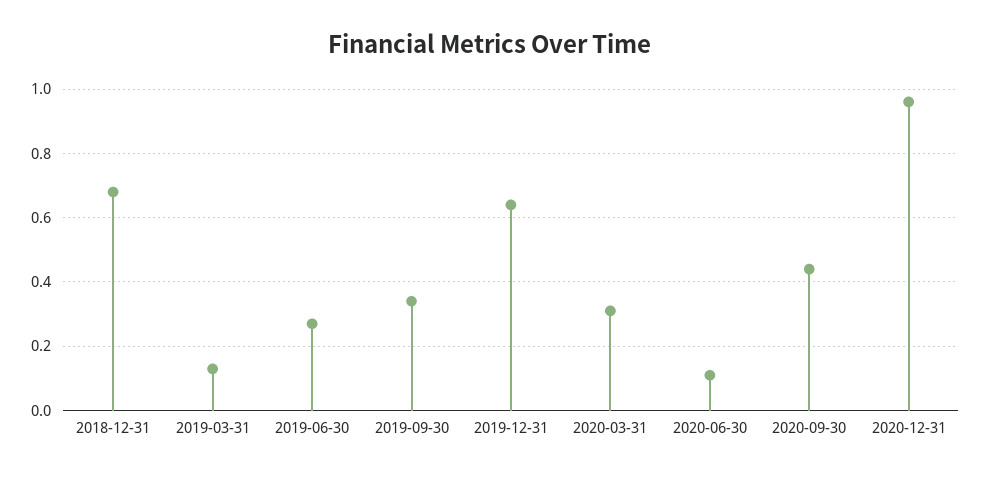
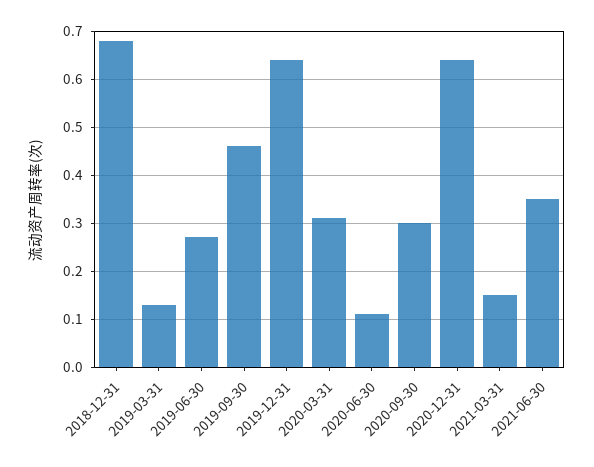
2019-09-30: 0.35 -> 0.45
2020-09-30: 0.45 -> 0.3
2020-12-31: 0.95 -> 0.65
2021-03-31: none -> 0.15
2021-06-30: none -> 0.35

